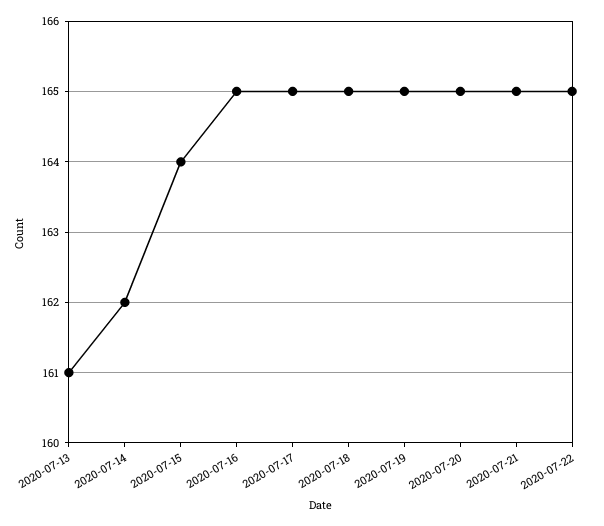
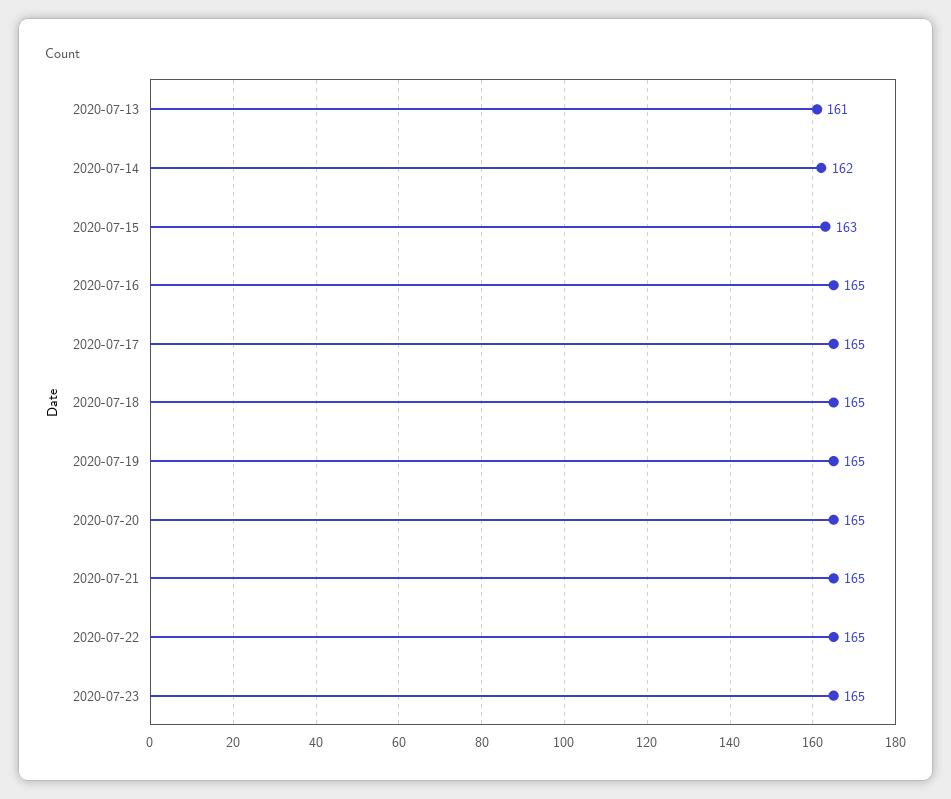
2020-07-15: 164 -> 163
2020-07-23: none -> 165

